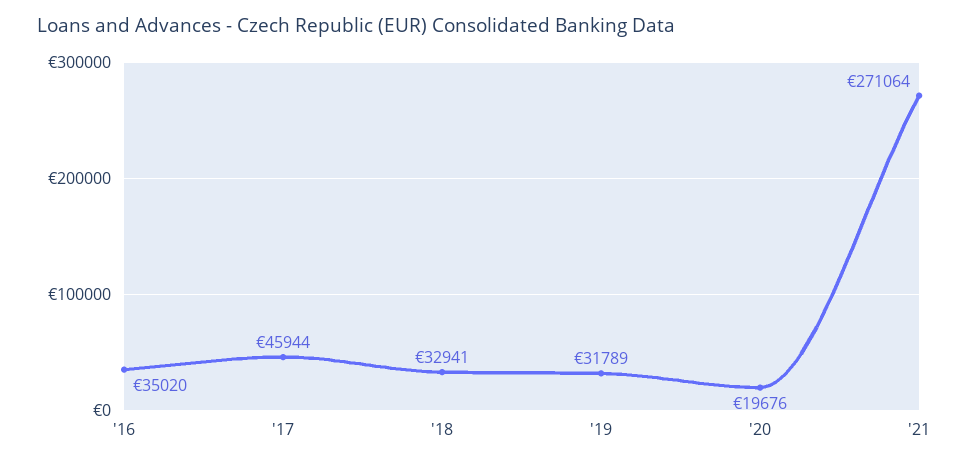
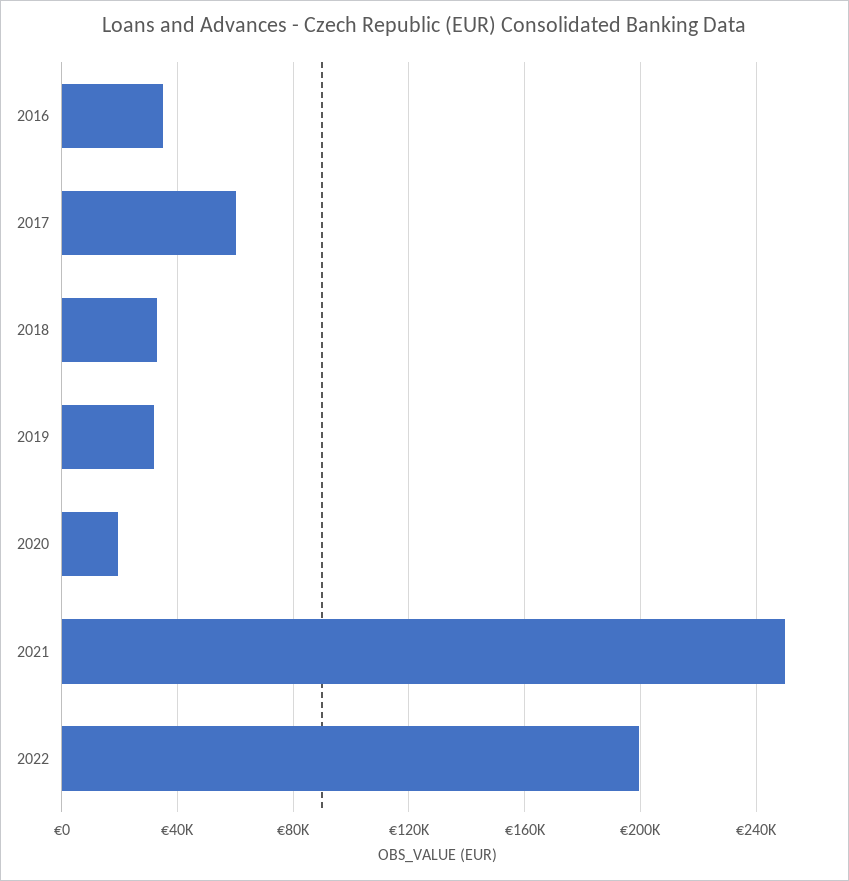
'17: 45944 -> 60000
'21: 271064 -> 250000
2022: none -> 200000

